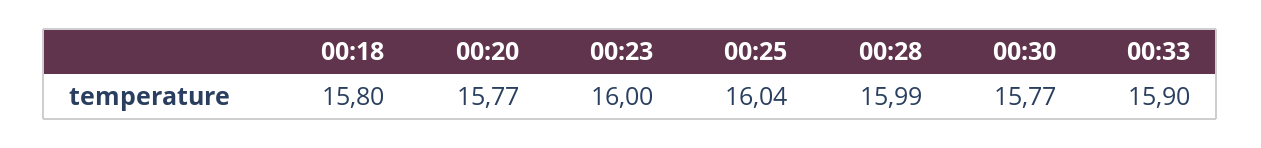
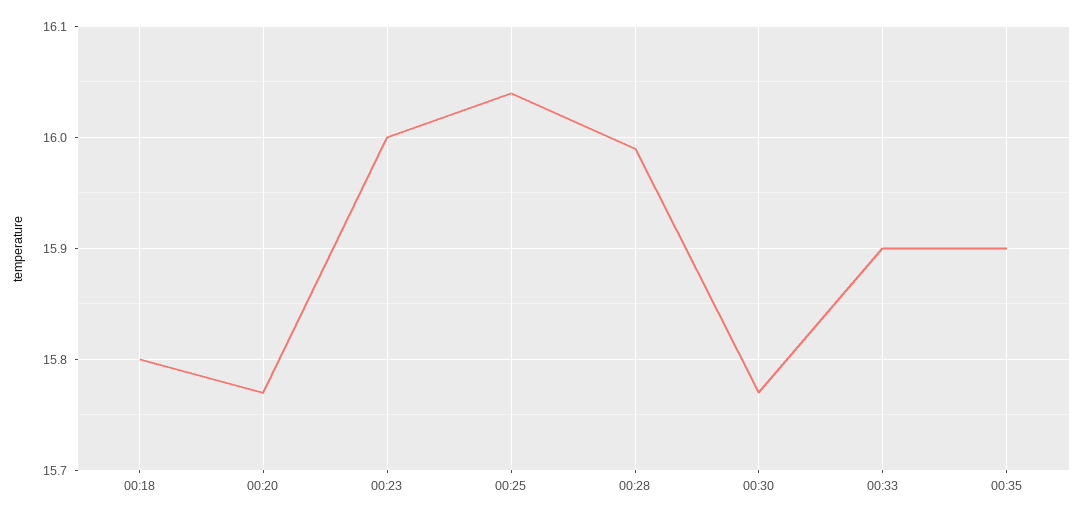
00:35: none -> 15.9

